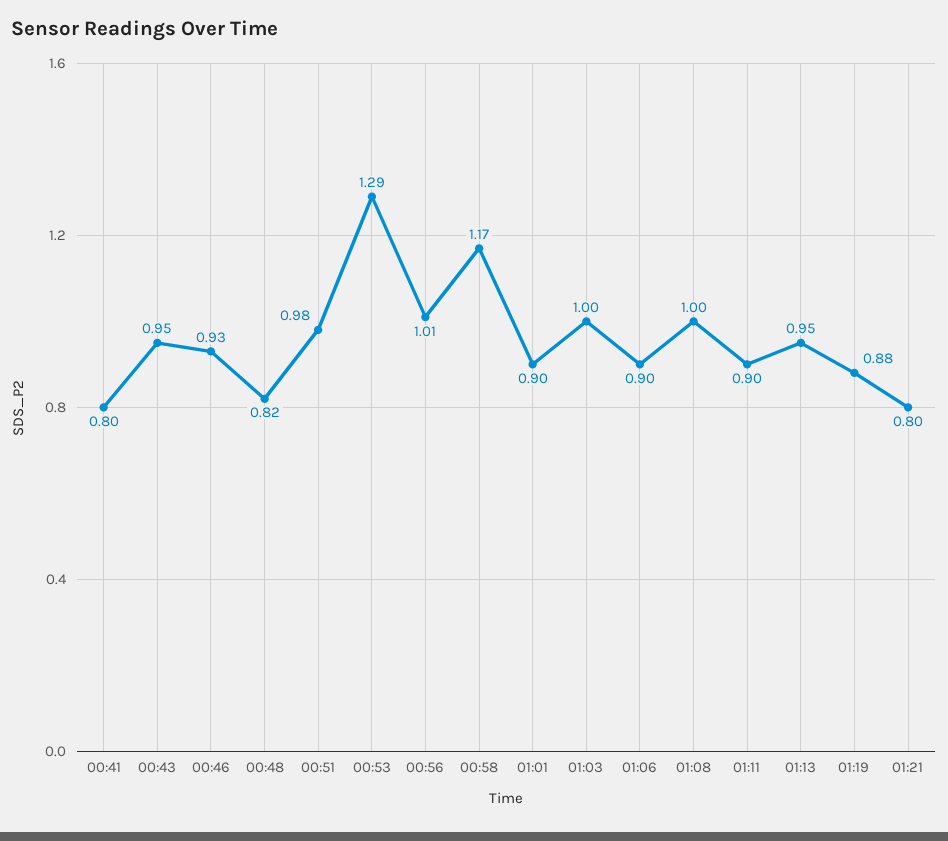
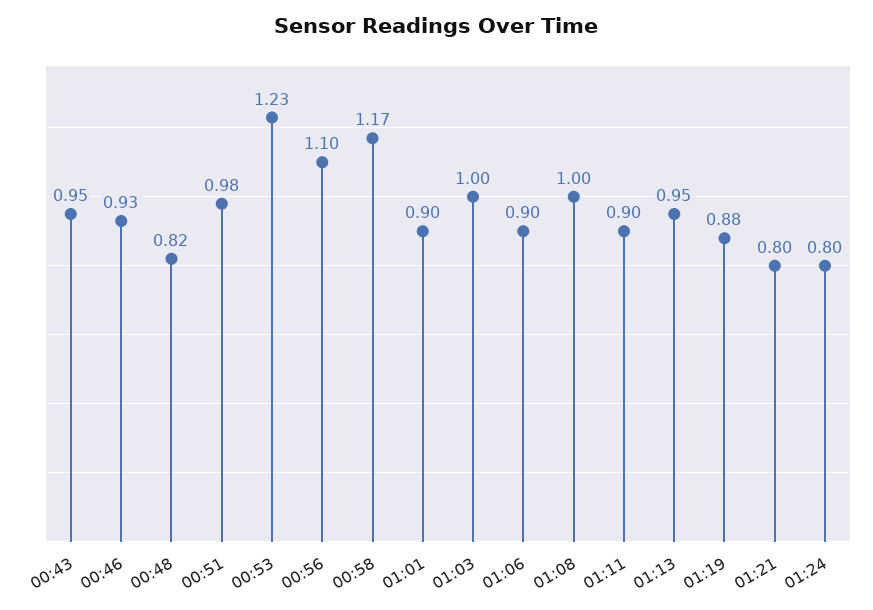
00:41: 0.8 -> none
00:53: 1.29 -> 1.23
00:56: 1.01 -> 1.1
01:24: none -> 0.8

